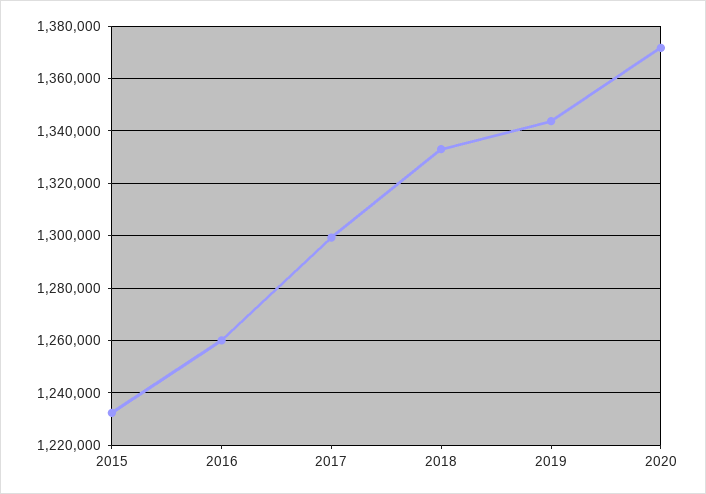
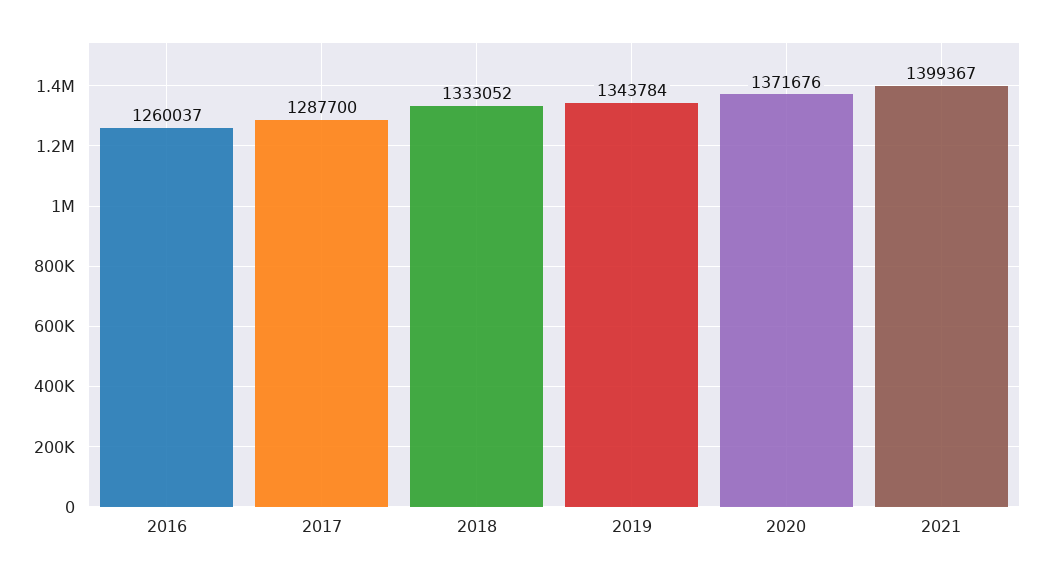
2015: 1232500 -> none
2017: 1300000 -> 1287700
2021: none -> 1399367

